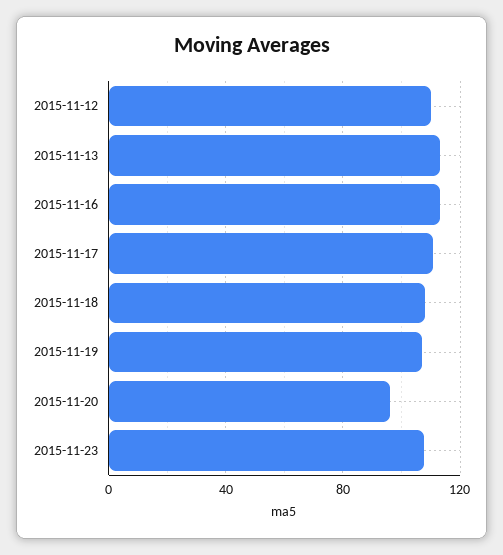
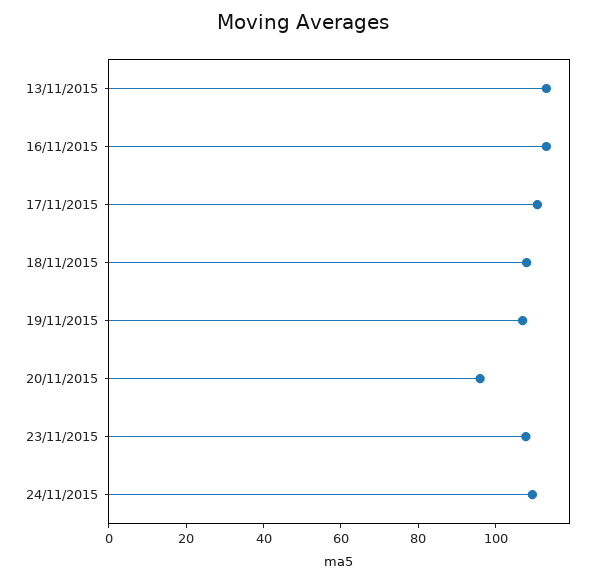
2015-11-12: 110 -> none
24/11/2015: none -> 110

